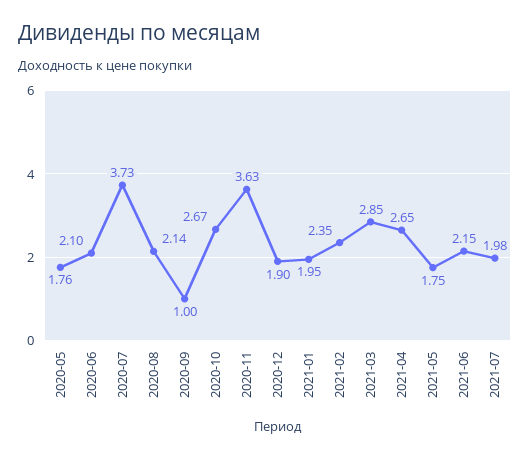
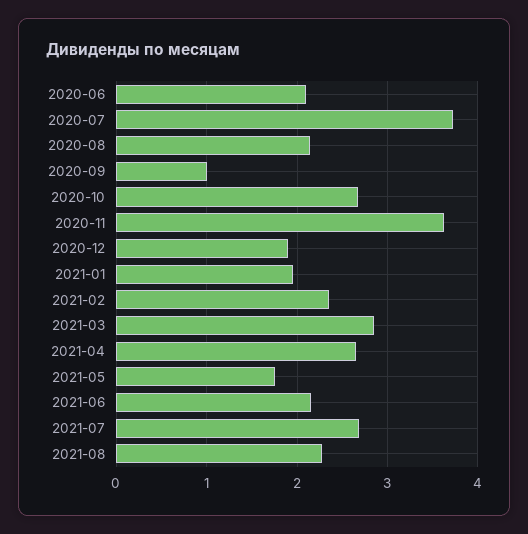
2020-05: 1.76 -> none
2021-07: 1.98 -> 2.7
2021-08: none -> 2.3

